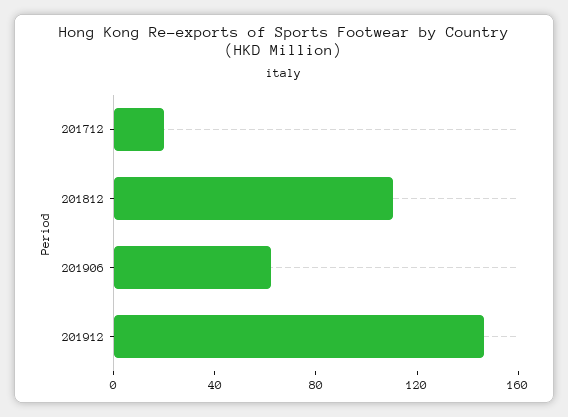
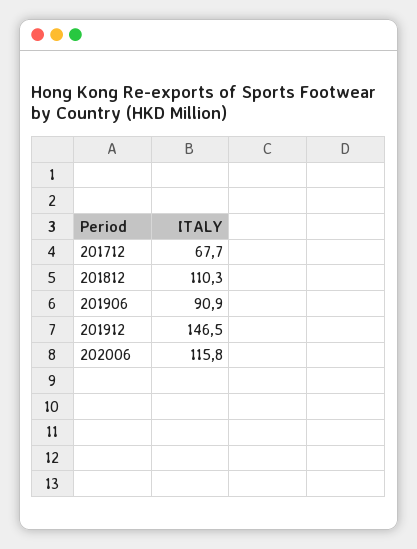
201712: 20 -> 67.7
201906: 60 -> 90.9
202006: none -> 115.8

